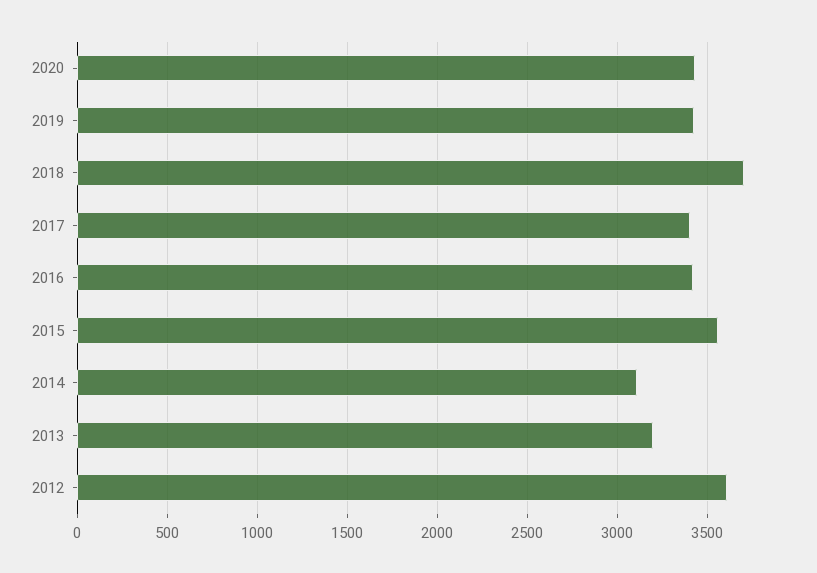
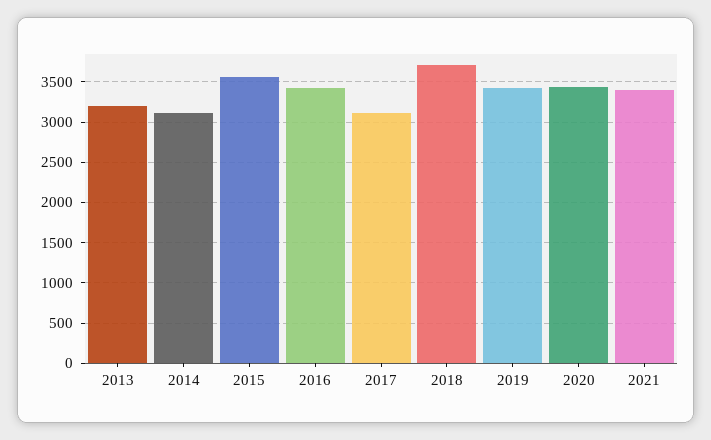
2017: 3400 -> 3100
2012: 3600 -> none
2021: none -> 3400

